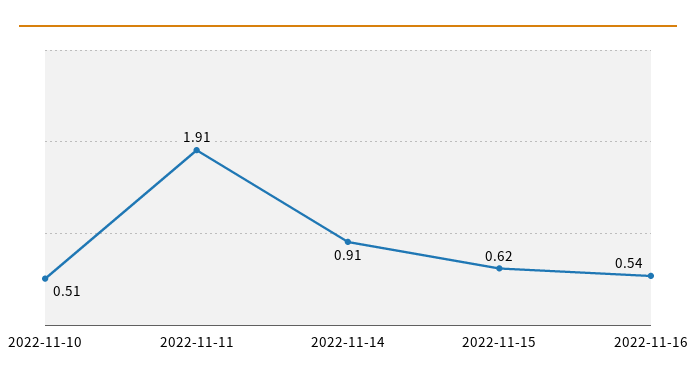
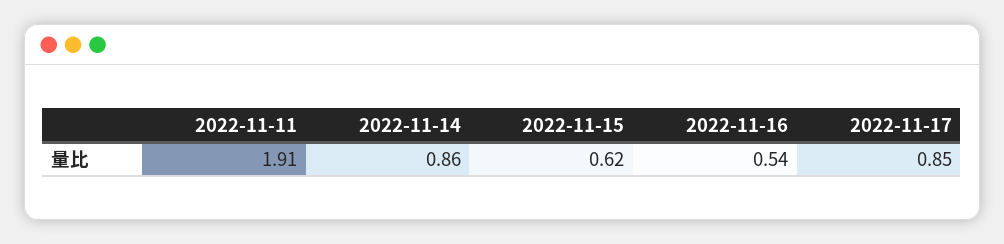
2022-11-10: 0.51 -> none
2022-11-14: 0.91 -> 0.86
2022-11-17: none -> 0.85

